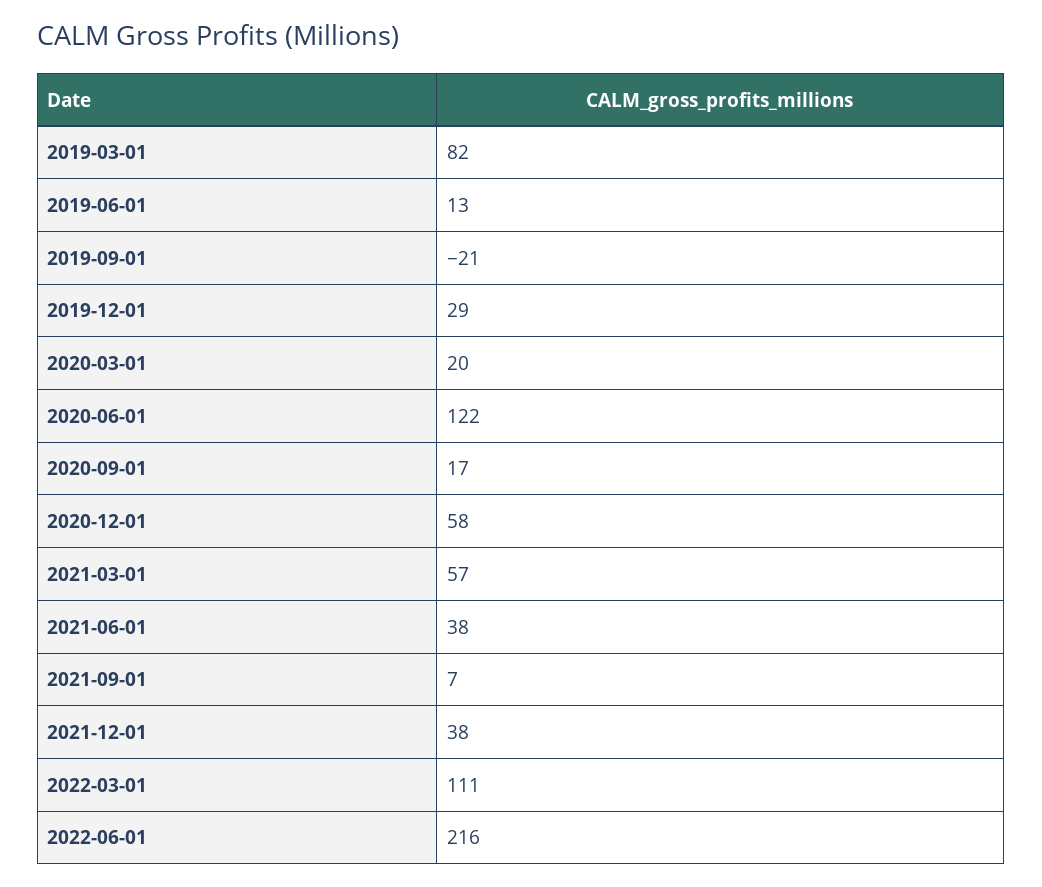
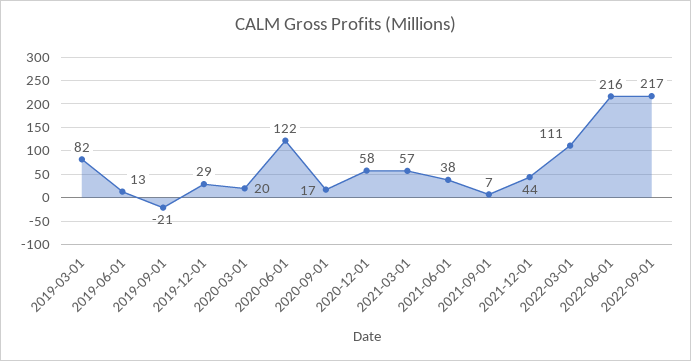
2021-12-01: 38 -> 44
2022-09-01: none -> 217

